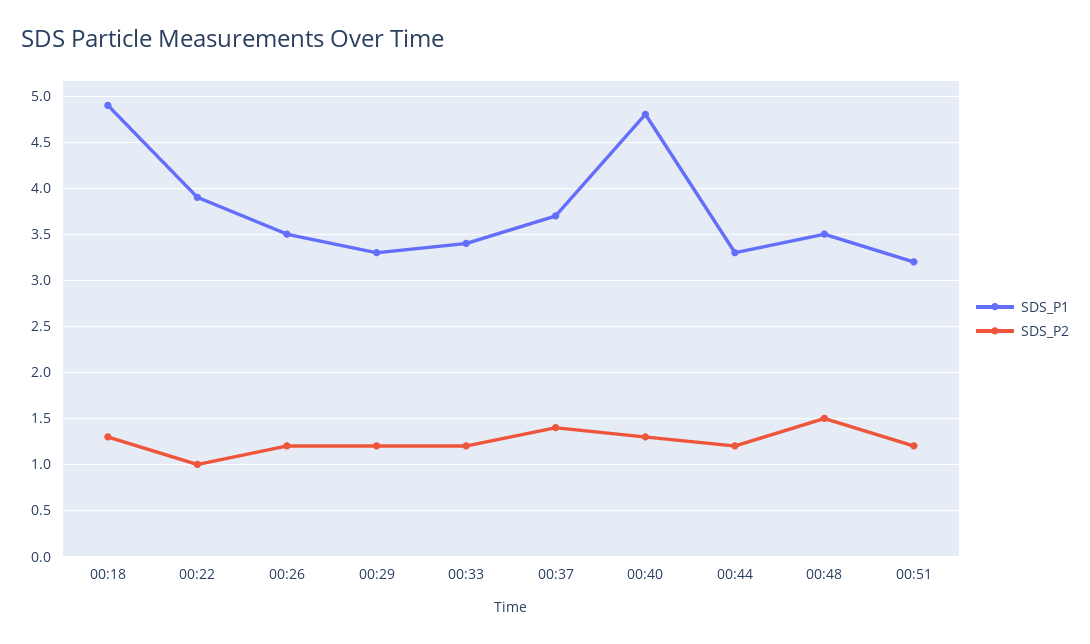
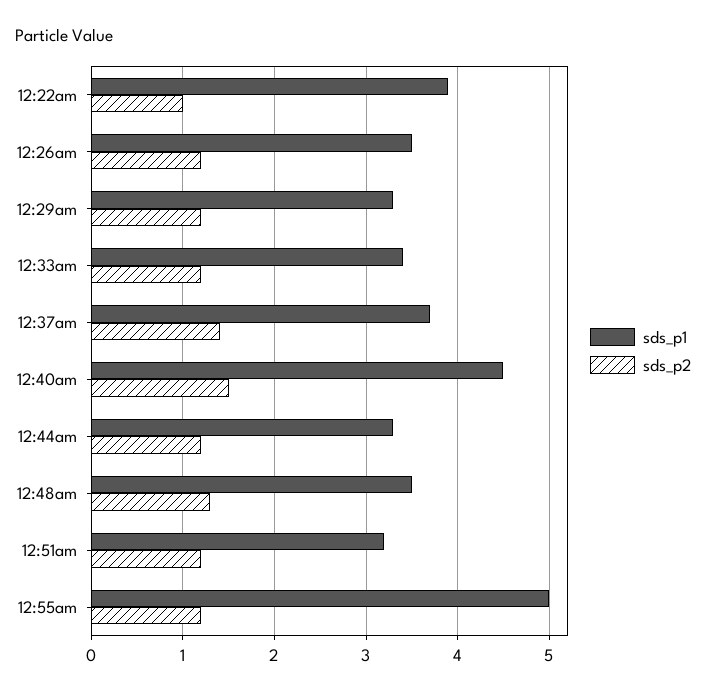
SDS_P1, 00:18: 4.9 -> none
SDS_P2, 00:18: 1.3 -> none
SDS_P1, 00:40: 4.8 -> 4.5
SDS_P2, 00:40: 1.3 -> 1.5
SDS_P2, 00:48: 1.5 -> 1.3
SDS_P1, 12:55am: none -> 5
SDS_P2, 12:55am: none -> 1.2

